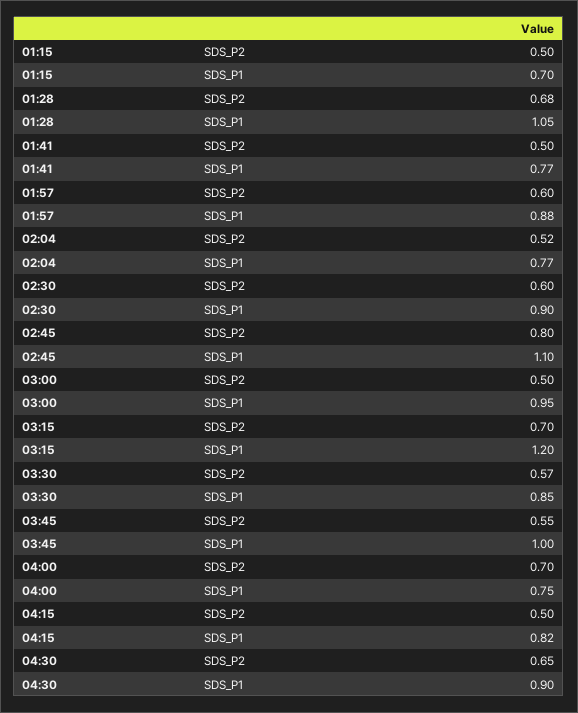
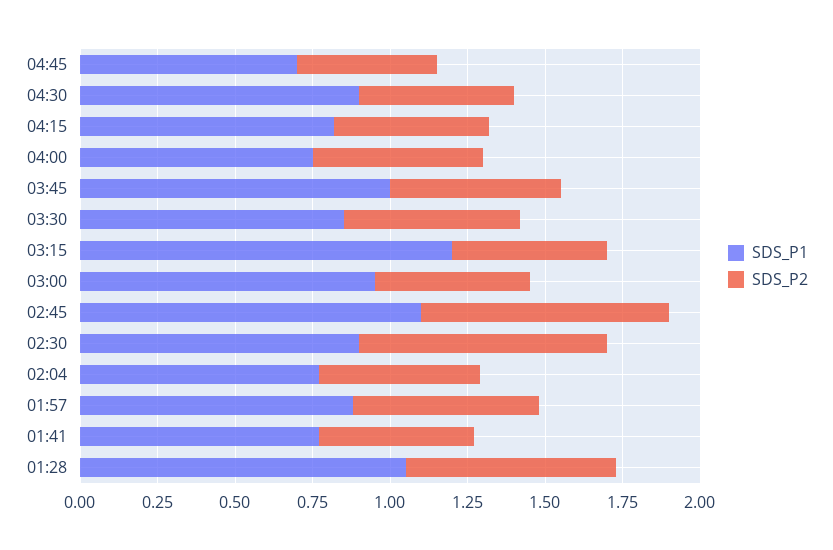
SDS_P2, 01:15: 0.5 -> none
SDS_P1, 01:15: 0.7 -> none
SDS_P2, 02:30: 0.6 -> 0.8
SDS_P2, 03:15: 0.7 -> 0.5
SDS_P2, 04:00: 0.7 -> 0.55
SDS_P2, 04:30: 0.65 -> 0.5
SDS_P1, 04:45: none -> 0.7
SDS_P2, 04:45: none -> 0.45

